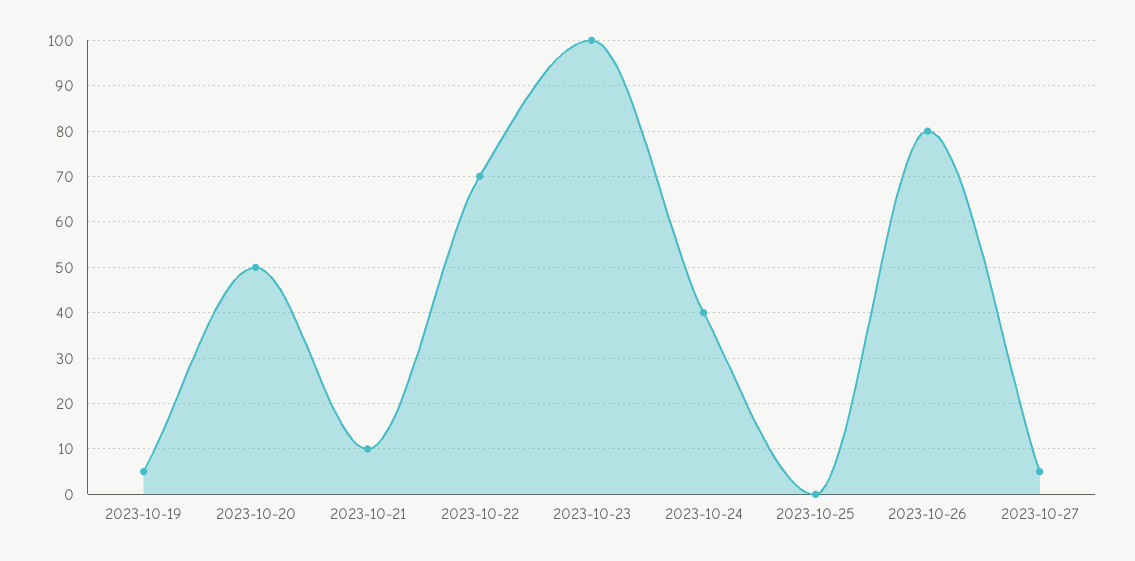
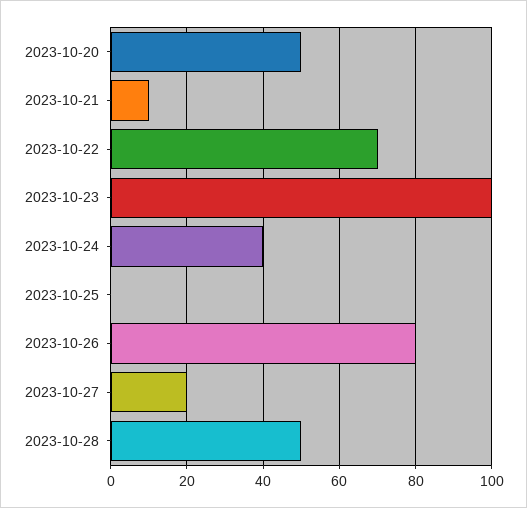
2023-10-19: 5 -> none
2023-10-27: 5 -> 20
2023-10-28: none -> 50

